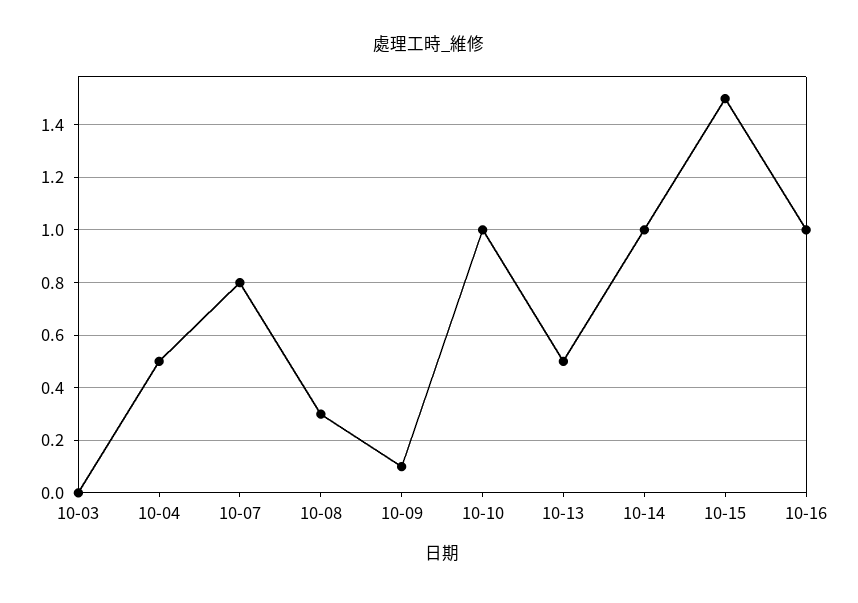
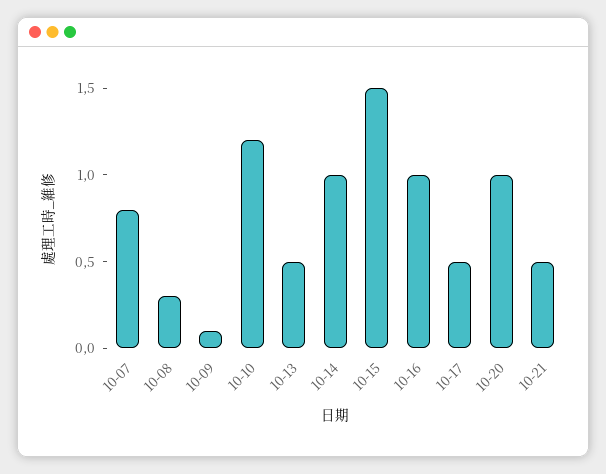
10-03: 0 -> none
10-04: 0.5 -> none
10-10: 1 -> 1.2
10-17: none -> 0.5
10-20: none -> 1
10-21: none -> 0.5

